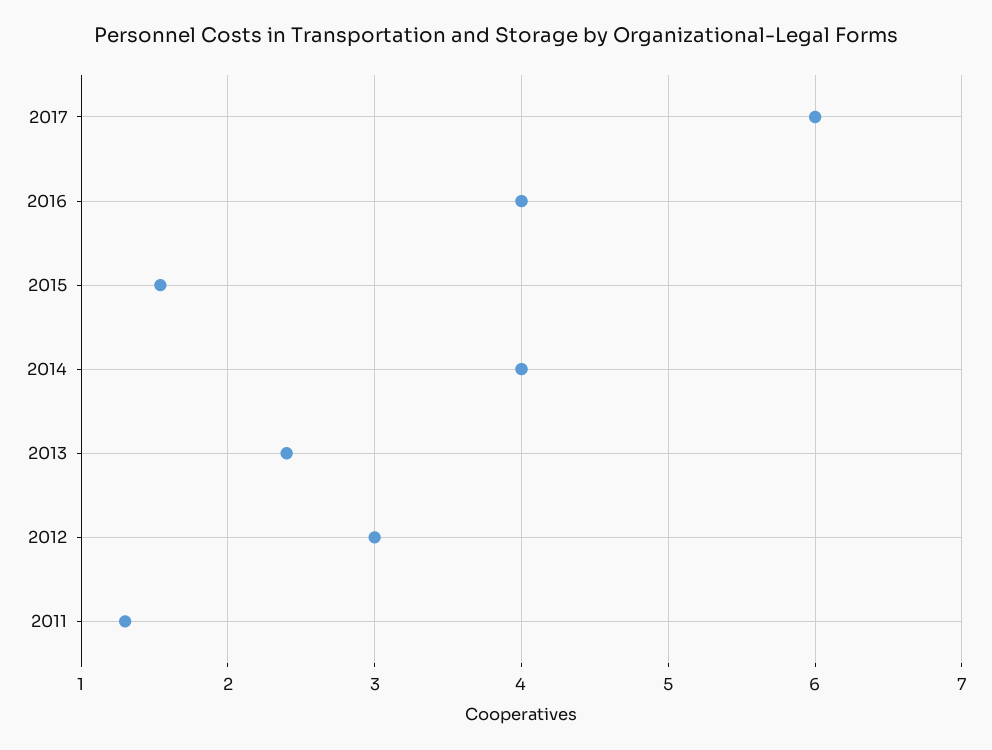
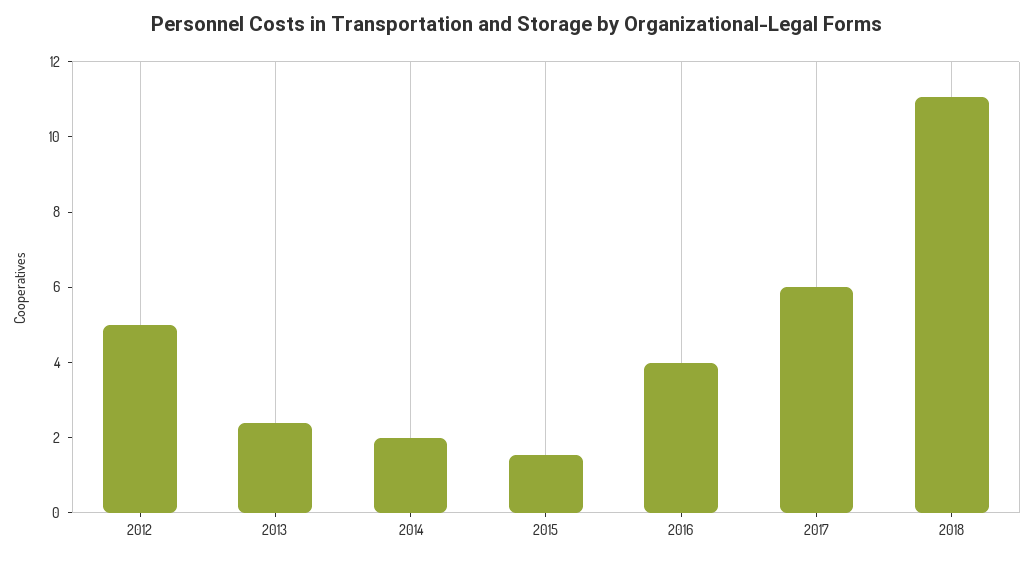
2014: 4 -> 2
2012: 3 -> 5
2011: 1.3 -> none
2018: none -> 11

